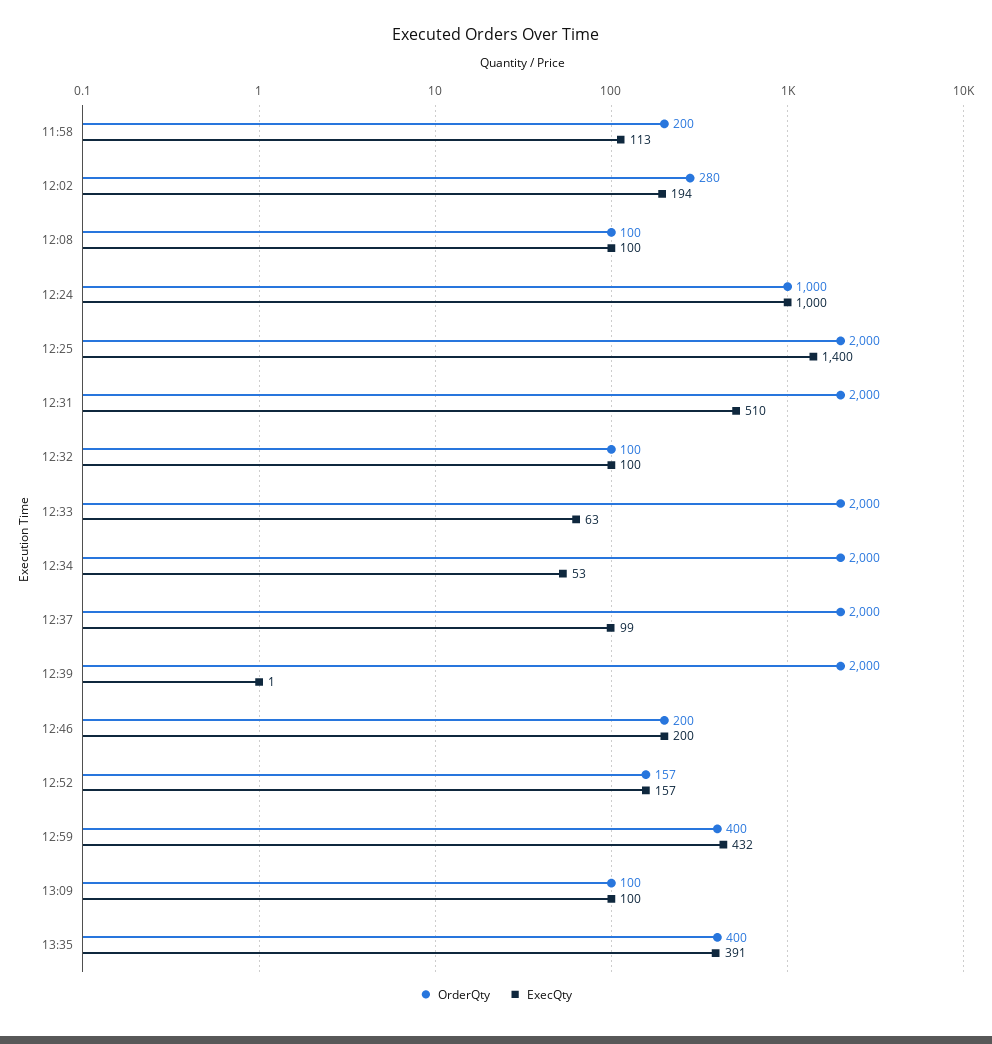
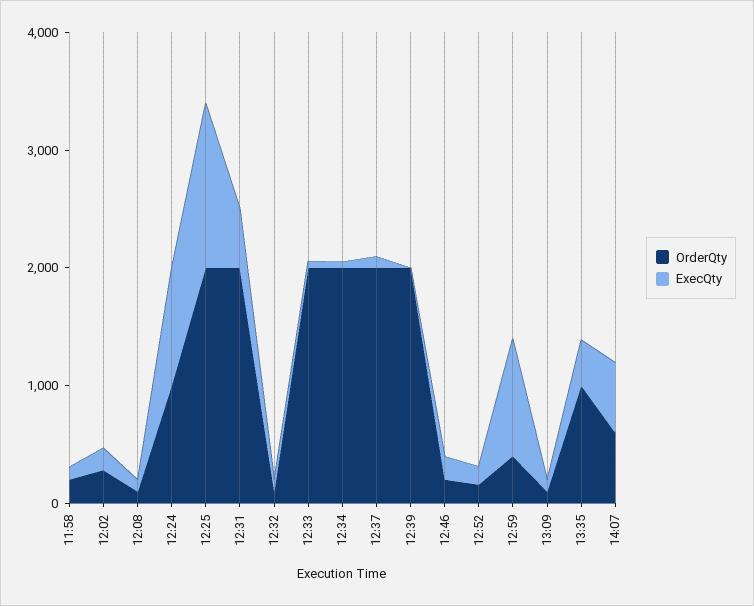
ExecQty, 12:59: 432 -> 1000
OrderQty, 13:35: 400 -> 1000
OrderQty, 14:07: none -> 600
ExecQty, 14:07: none -> 600

